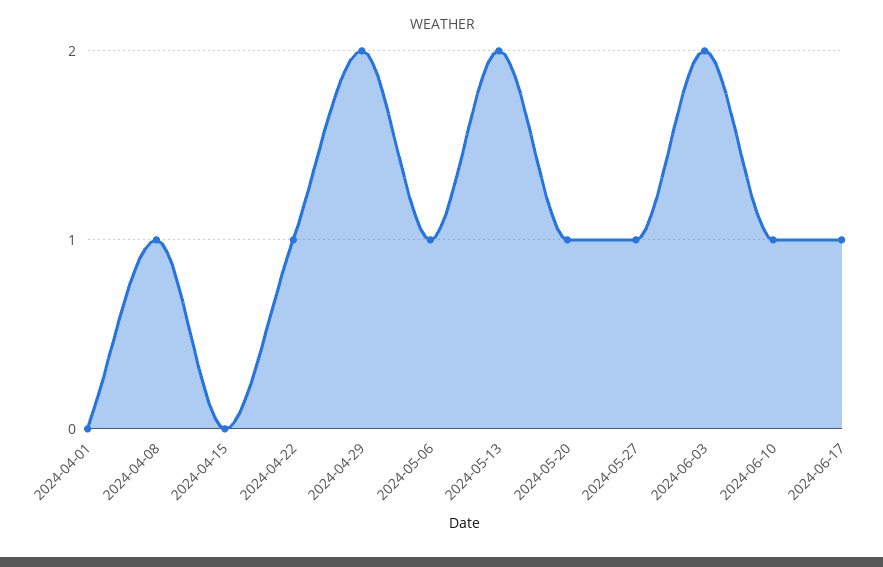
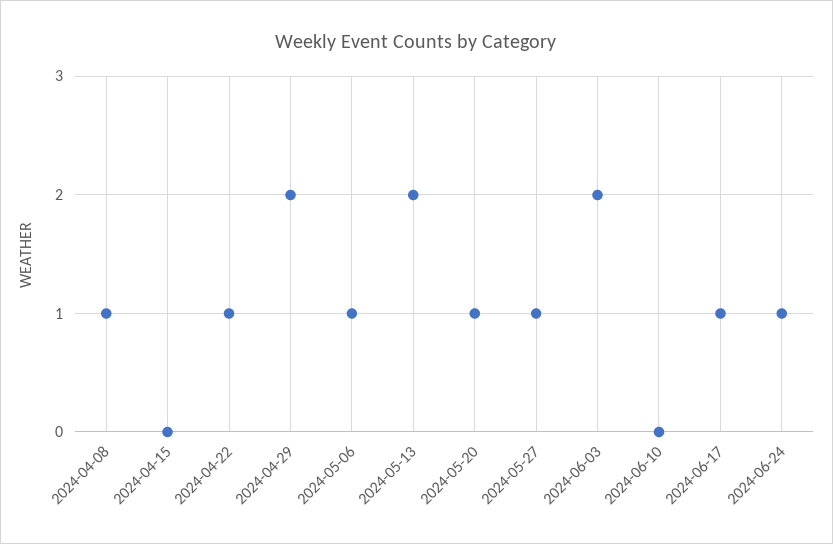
2024-04-01: 0 -> none
2024-06-10: 1 -> 0
2024-06-24: none -> 1

